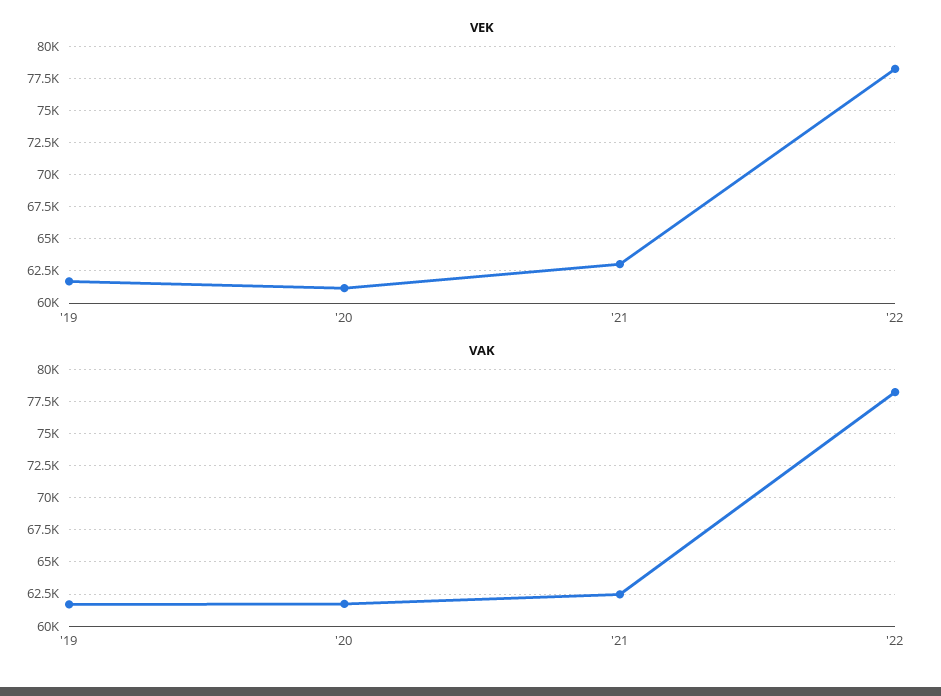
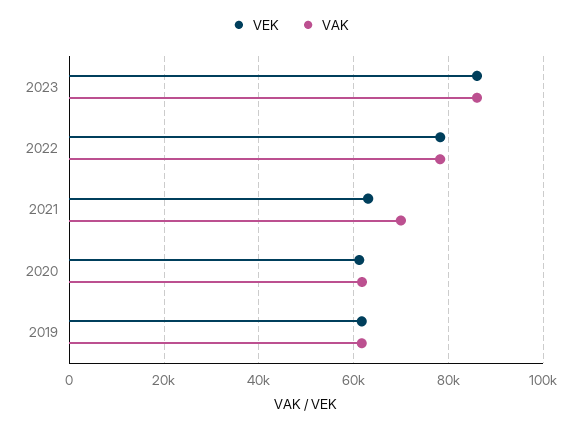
VAK, '21: 62500 -> 70000
VEK, 2023: none -> 86000
VAK, 2023: none -> 86000

